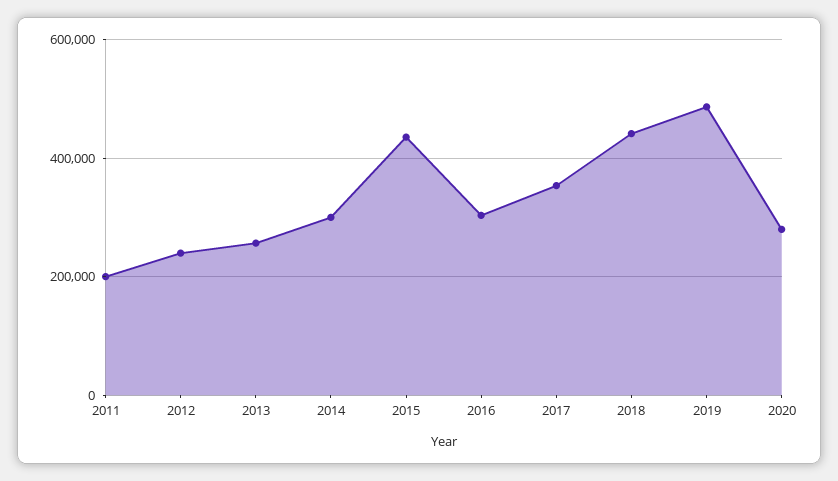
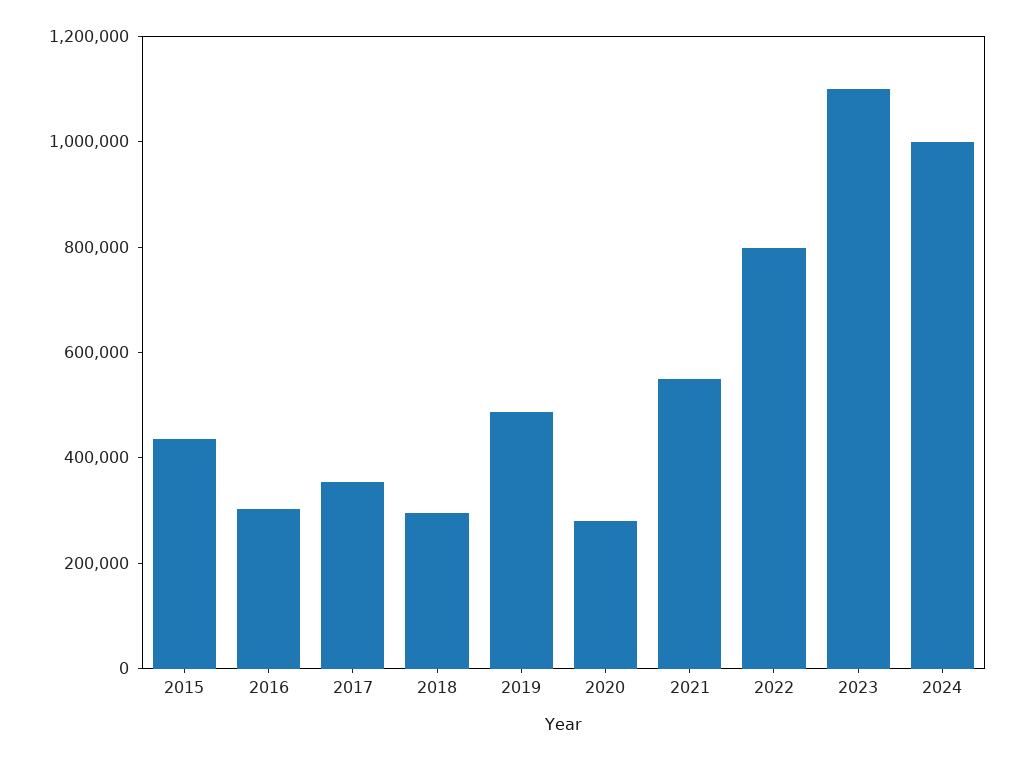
2011: 200000 -> none
2012: 240000 -> none
2013: 260000 -> none
2014: 300000 -> none
2018: 440000 -> 300000
2021: none -> 550000
2022: none -> 800000
2023: none -> 1100000
2024: none -> 1000000

